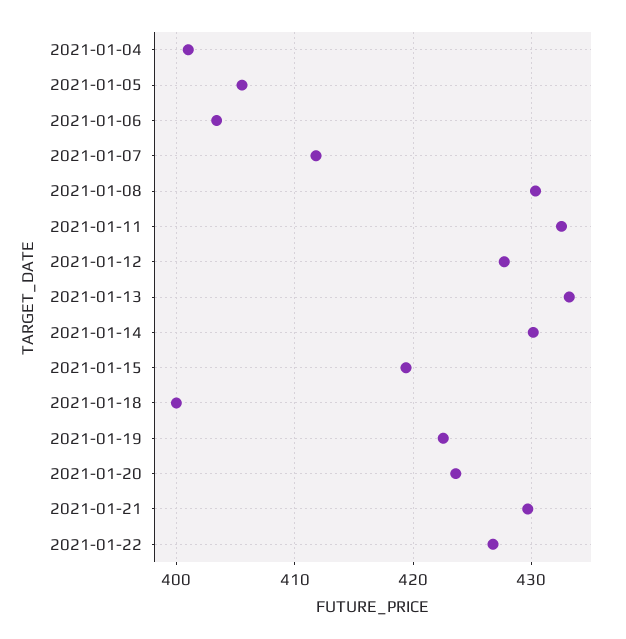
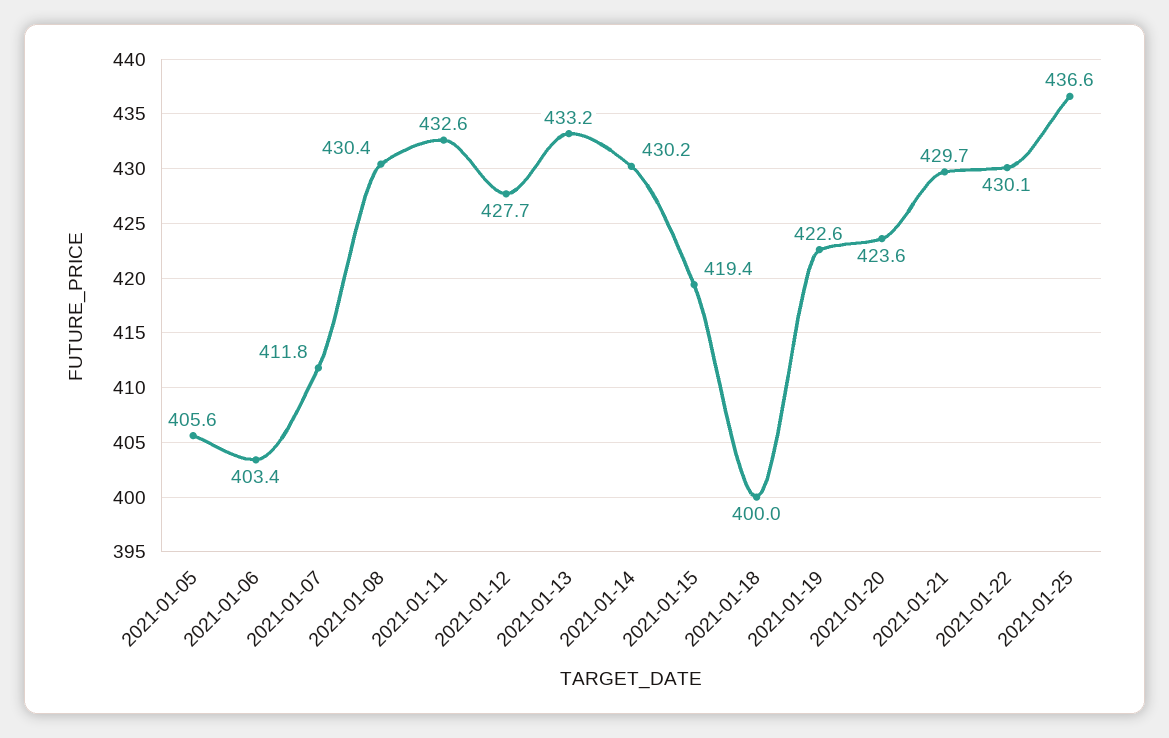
2021-01-04: 401 -> none
2021-01-22: 427 -> 430.1
2021-01-25: none -> 436.6

